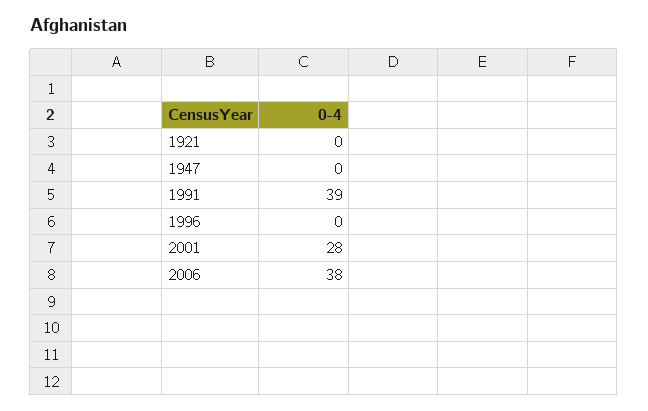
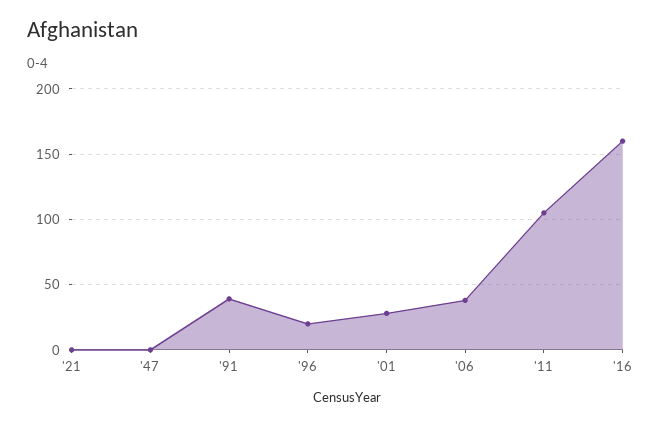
1996: 0 -> 20
'11: none -> 105
'16: none -> 160

